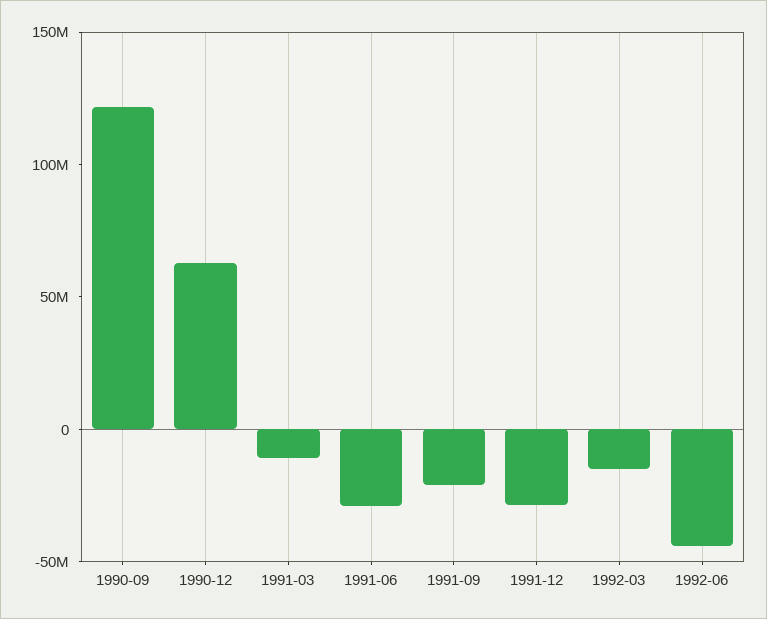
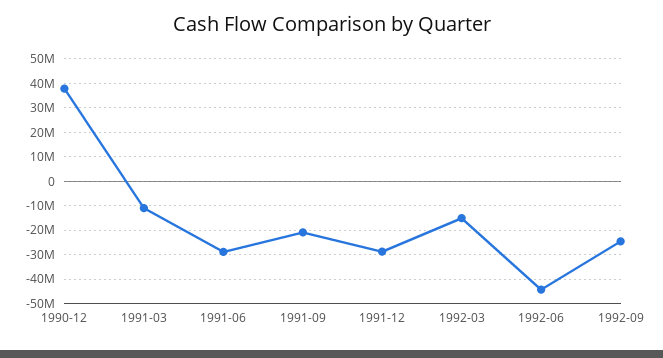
1990-09: 120000000 -> none
1990-12: 60000000 -> 37500000
1992-09: none -> -25000000

